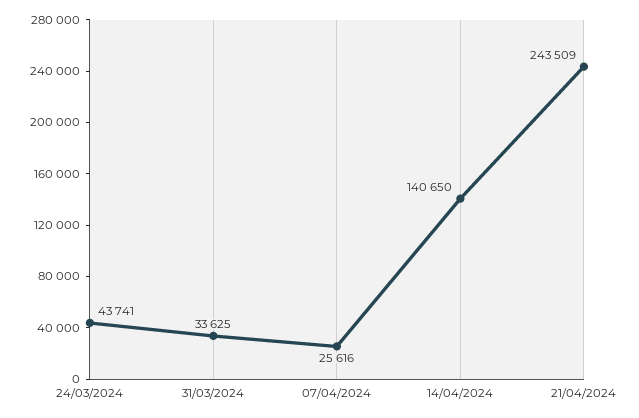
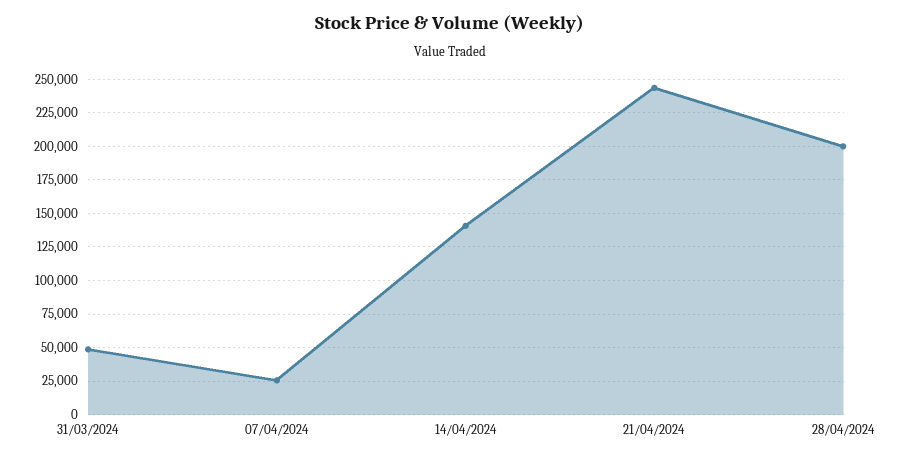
24/03/2024: 43741 -> none
31/03/2024: 33625 -> 50000
28/04/2024: none -> 200000

